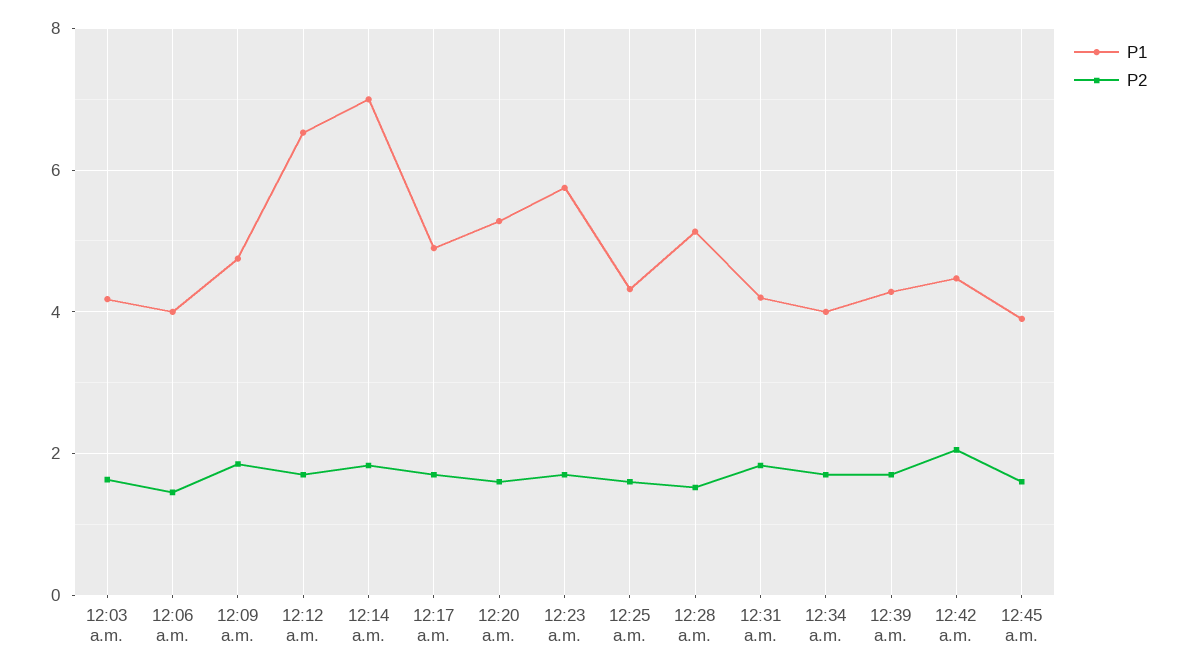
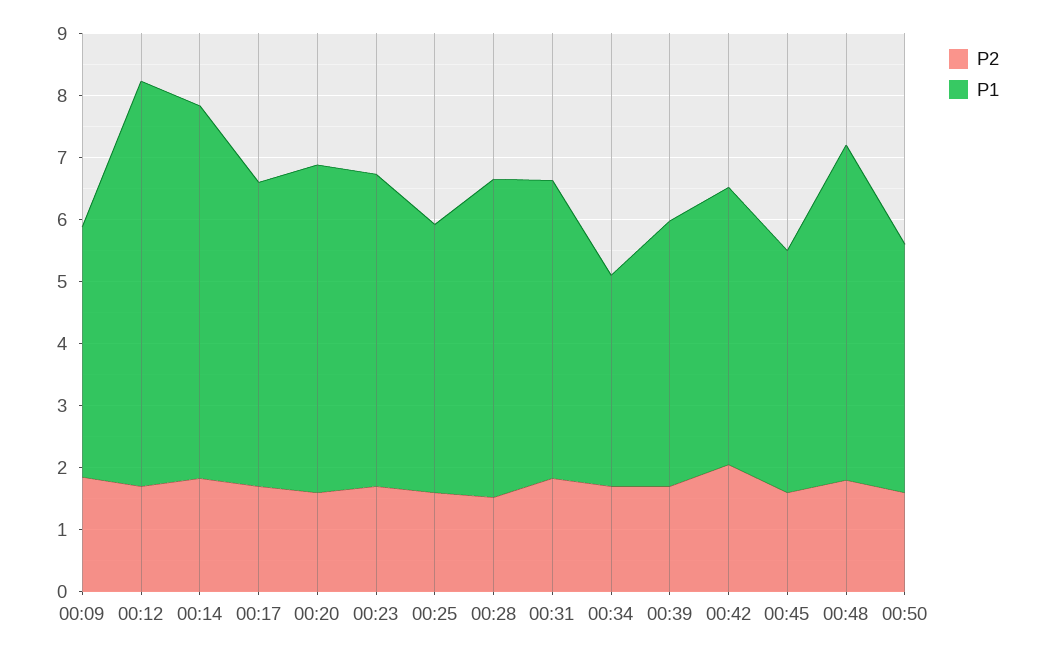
P1, 12:03 a.m.: 4.2 -> none
P2, 12:03 a.m.: 1.6 -> none
P1, 12:06 a.m.: 4 -> none
P2, 12:06 a.m.: 1.4 -> none
P1, 12:09 a.m.: 4.8 -> 4
P1, 12:14 a.m.: 7 -> 6
P1, 12:23 a.m.: 5.8 -> 5
P1, 12:31 a.m.: 4.2 -> 4.8
P1, 12:34 a.m.: 4 -> 3.4
P2, 00:48: none -> 1.8
P1, 00:48: none -> 5.4
P2, 00:50: none -> 1.6
P1, 00:50: none -> 4

